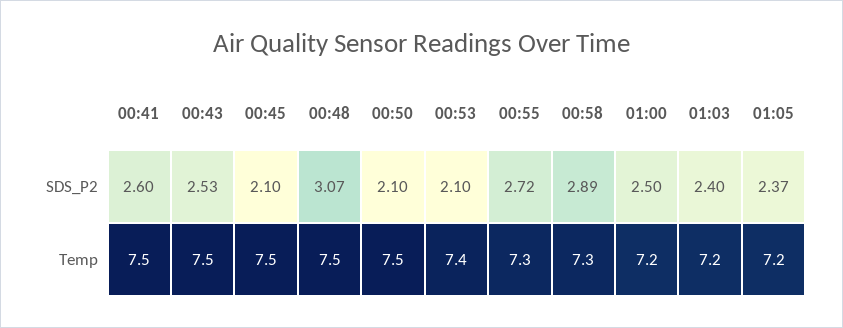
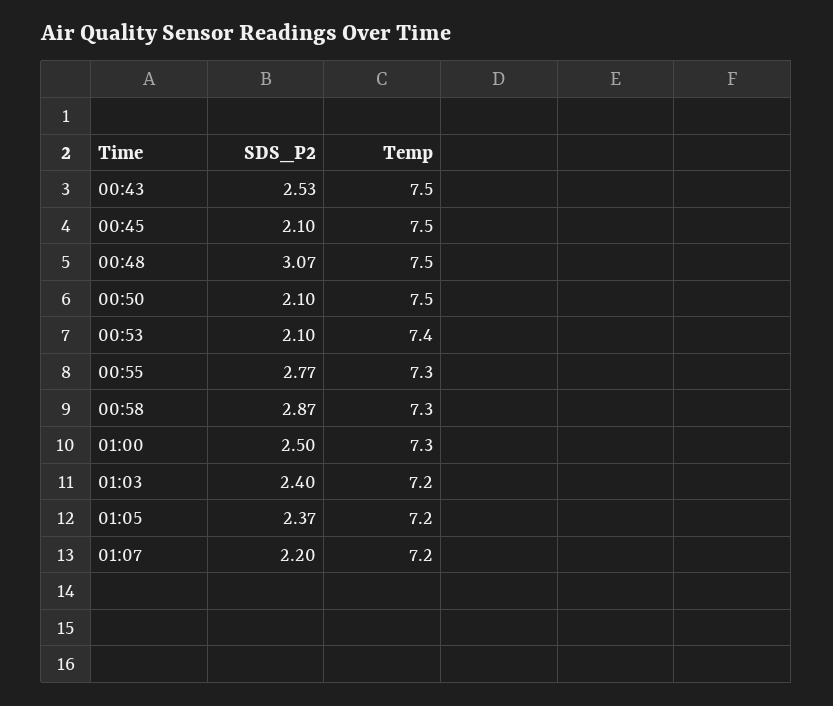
00:41, SDS_P2: 2.6 -> none
00:55, SDS_P2: 2.72 -> 2.77
00:58, SDS_P2: 2.89 -> 2.87
00:41, Temp: 7.5 -> none
01:00, Temp: 7.2 -> 7.3
01:07, SDS_P2: none -> 2.2
01:07, Temp: none -> 7.2

